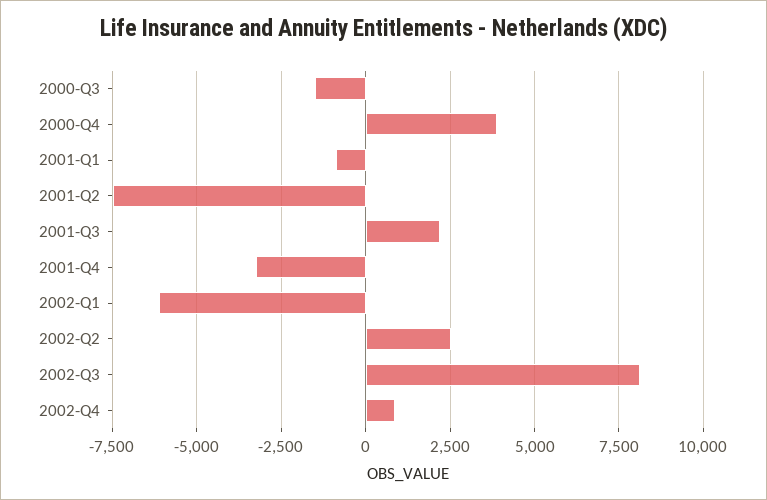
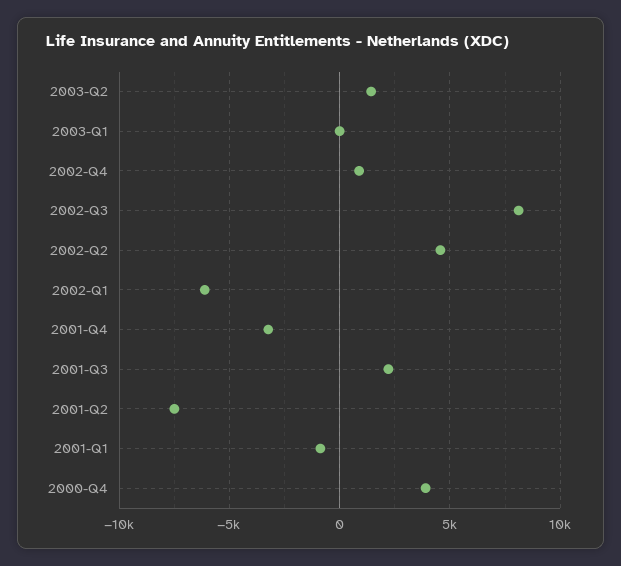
2000-Q3: -1500 -> none
2002-Q2: 2500 -> 4500
2003-Q2: none -> 1500
2003-Q1: none -> 0

